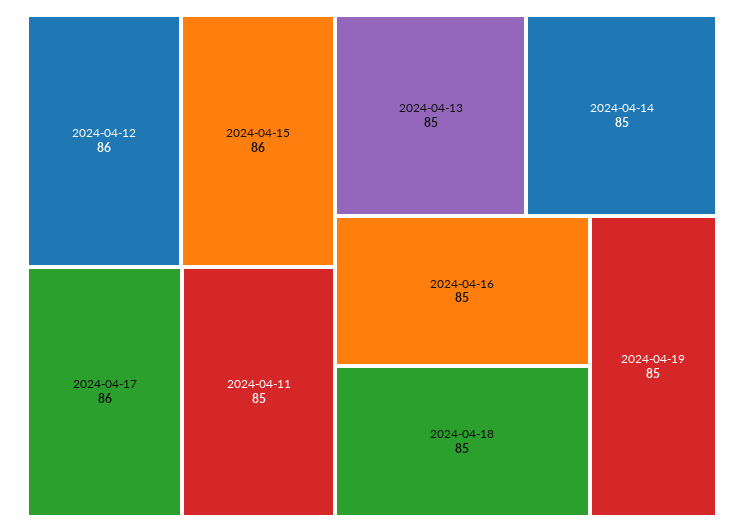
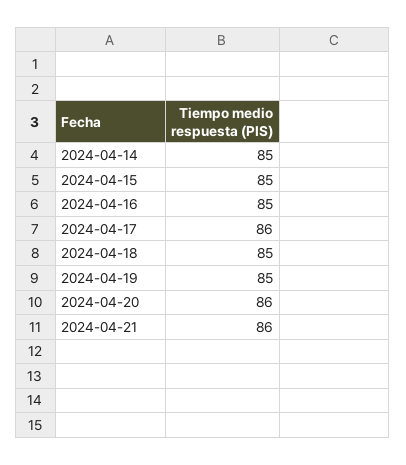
2024-04-12: 86 -> none
2024-04-15: 86 -> 85
2024-04-11: 85 -> none
2024-04-13: 85 -> none
2024-04-20: none -> 86
2024-04-21: none -> 86

